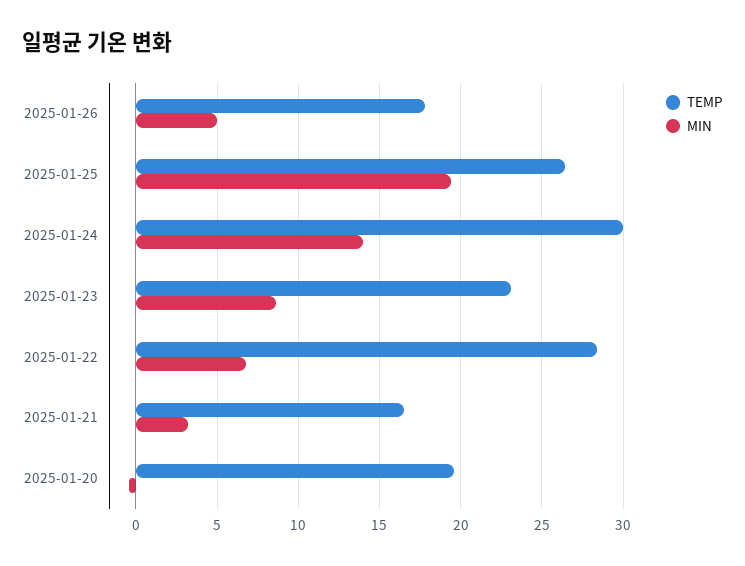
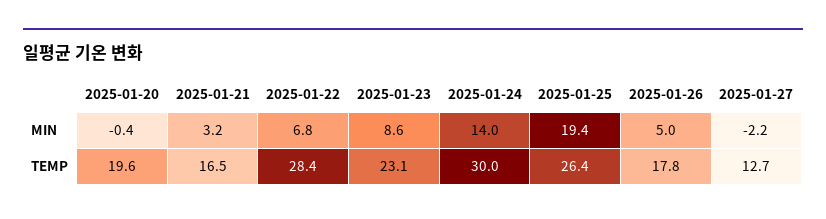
MIN, 2025-01-27: none -> -2.2
TEMP, 2025-01-27: none -> 12.7

